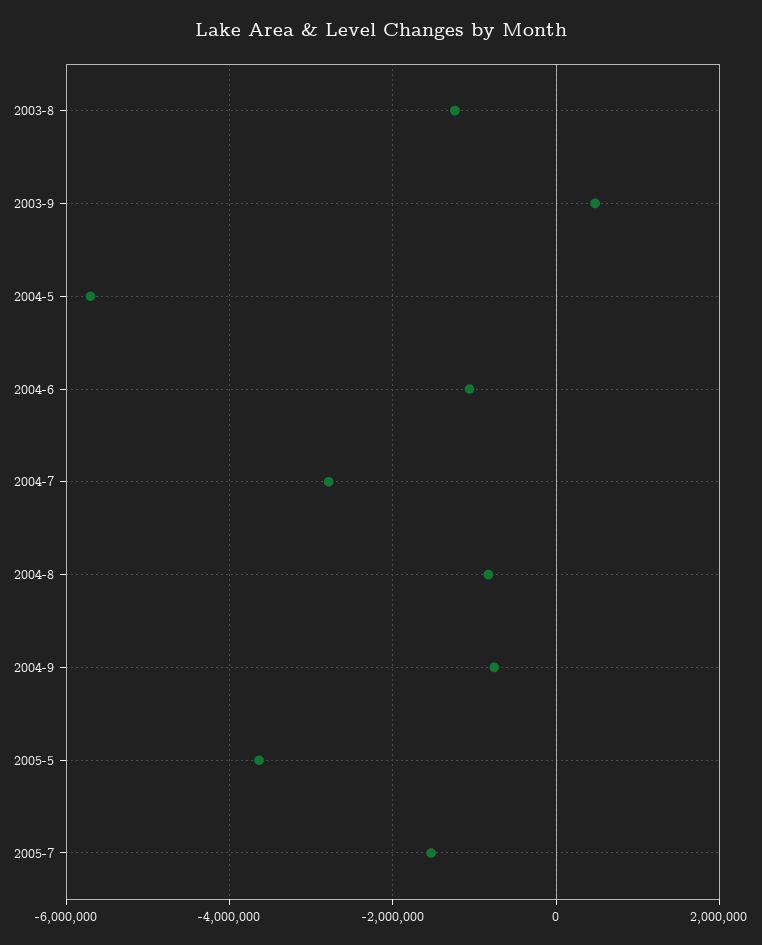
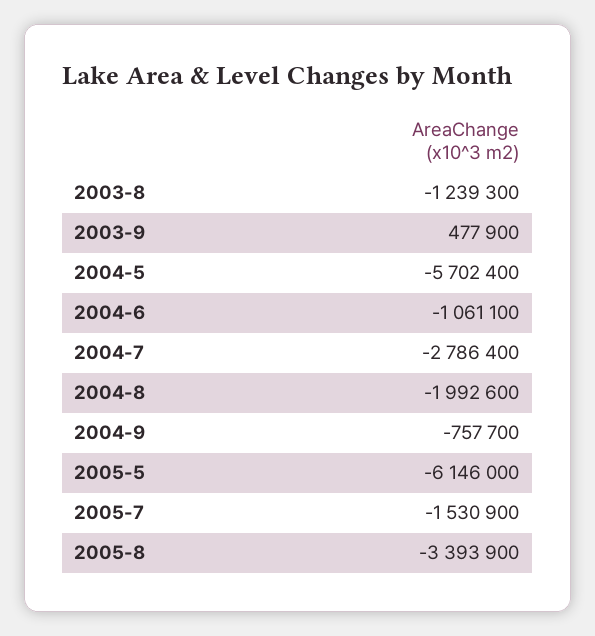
2004-8: -800000 -> -1992600
2005-5: -3600000 -> -6146000
2005-8: none -> -3393900

